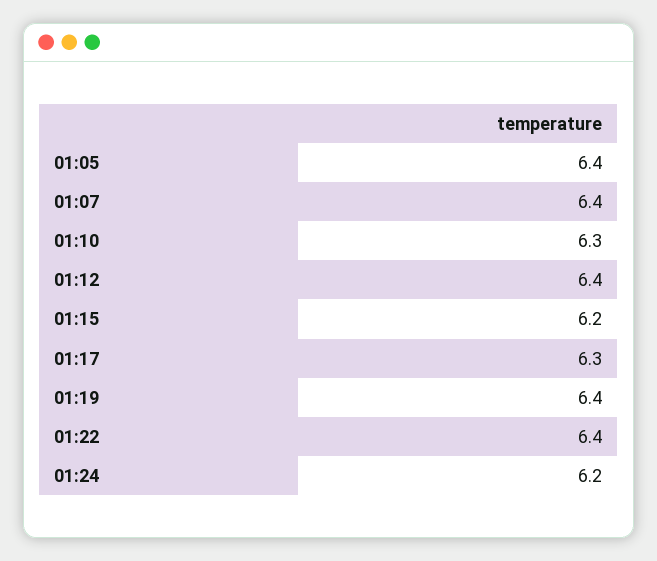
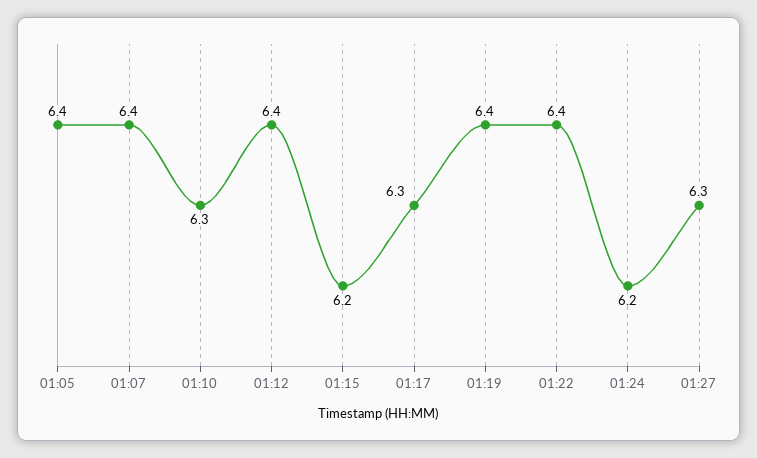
01:27: none -> 6.3

